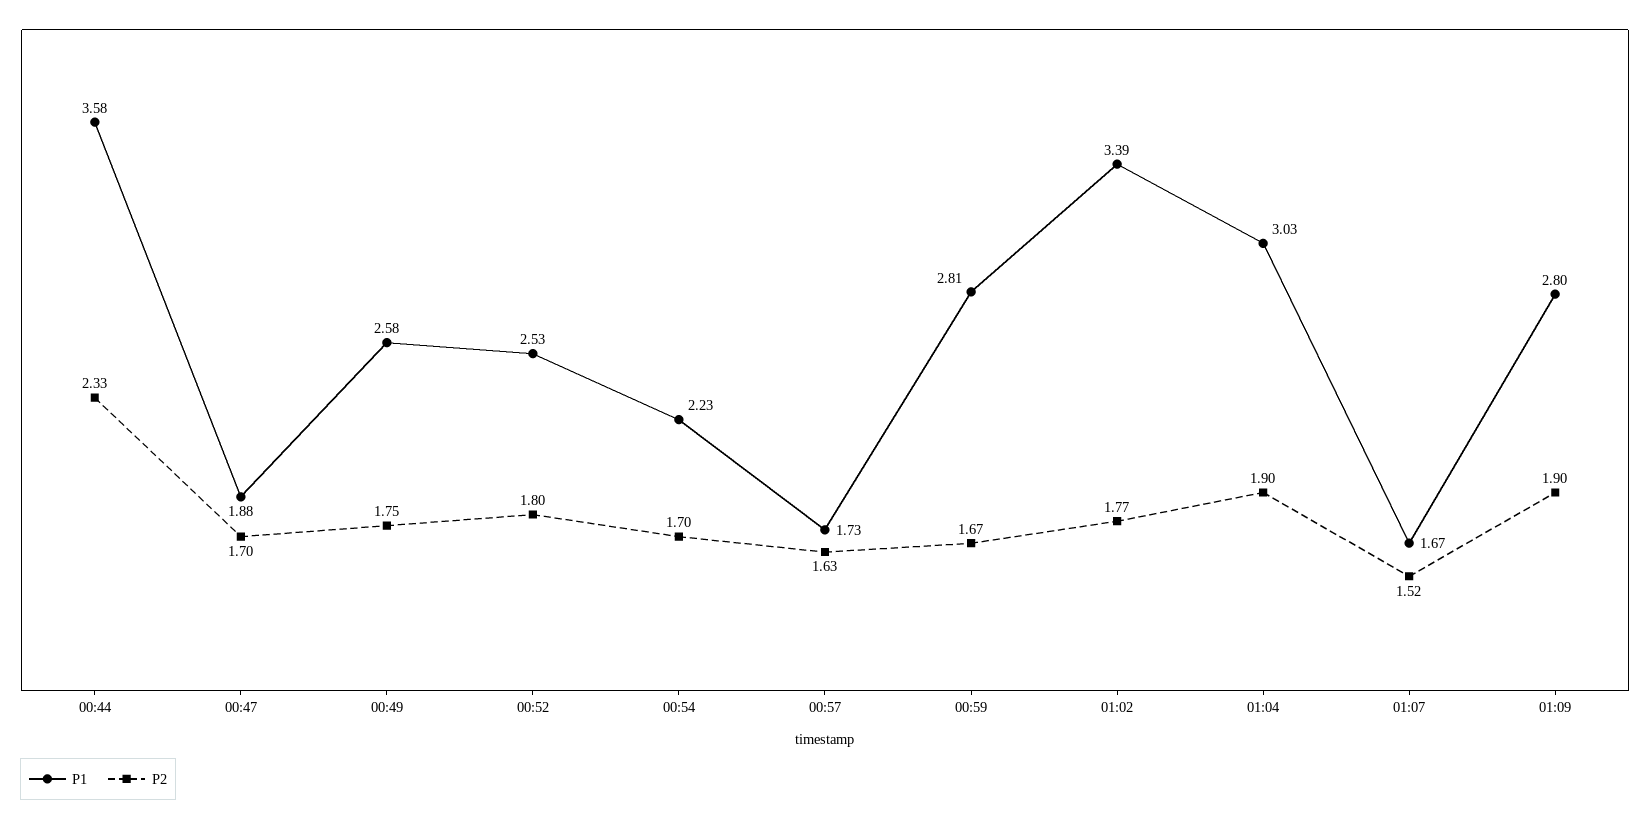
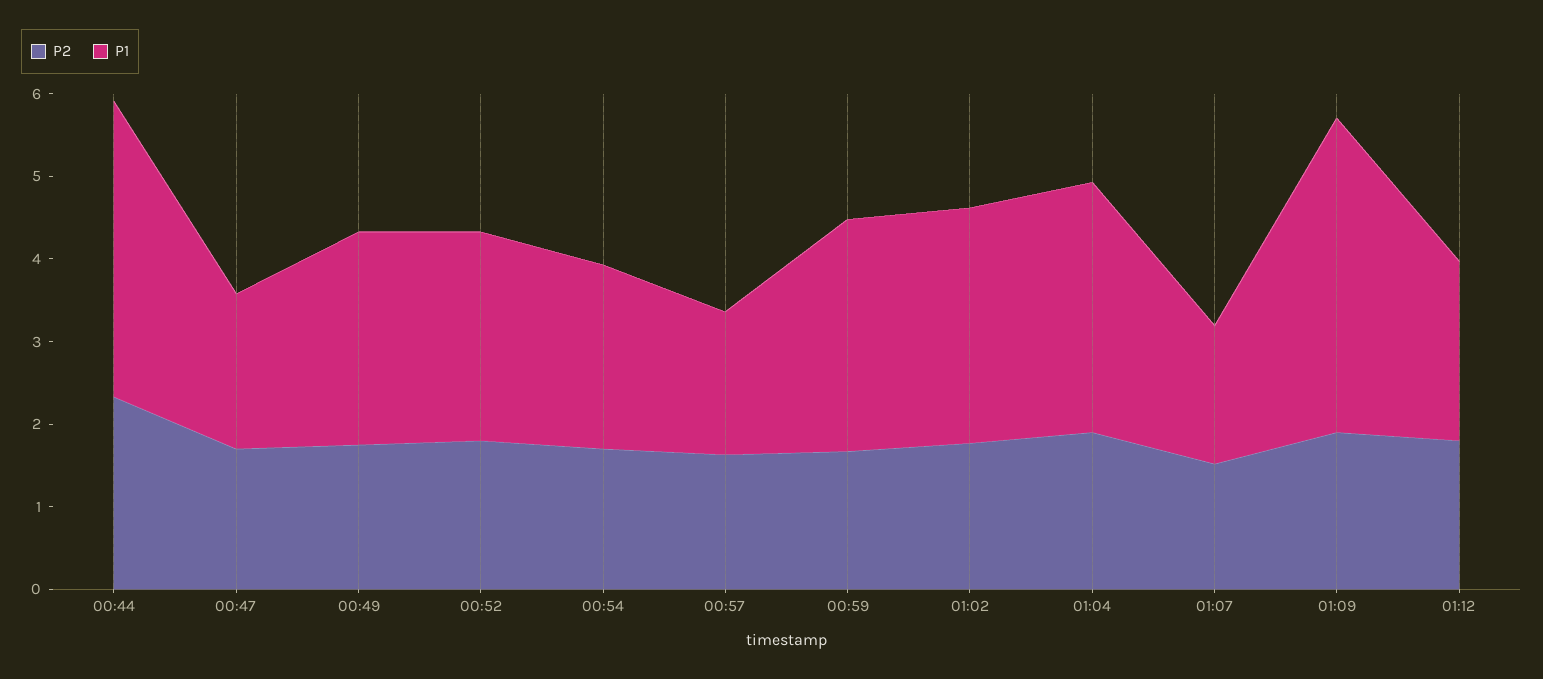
P1, 01:02: 3.39 -> 2.8
P1, 01:09: 2.8 -> 3.8
P2, 01:12: none -> 1.8
P1, 01:12: none -> 2.2

